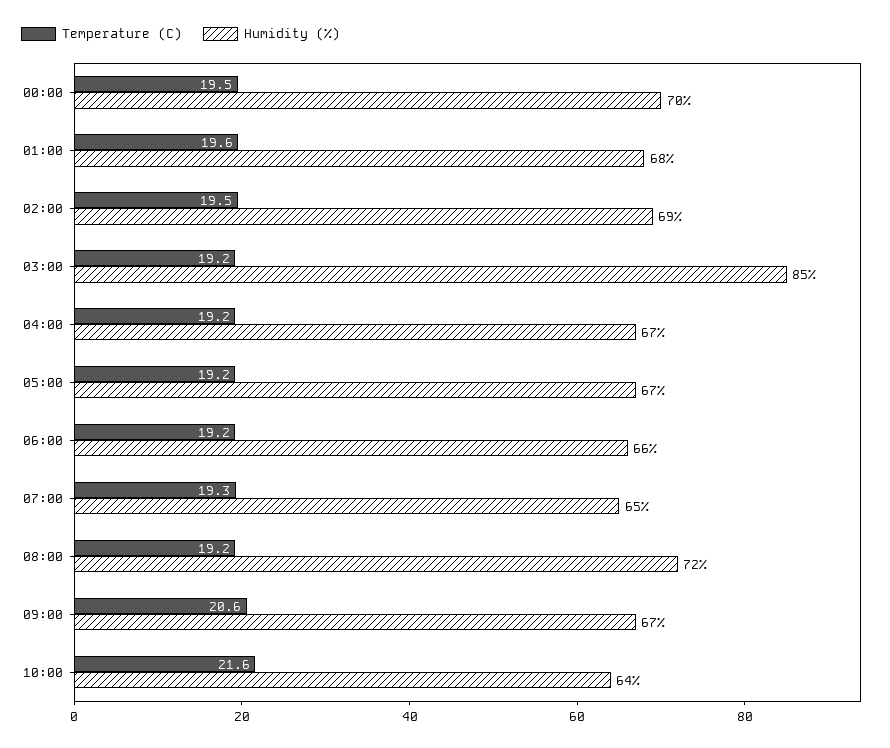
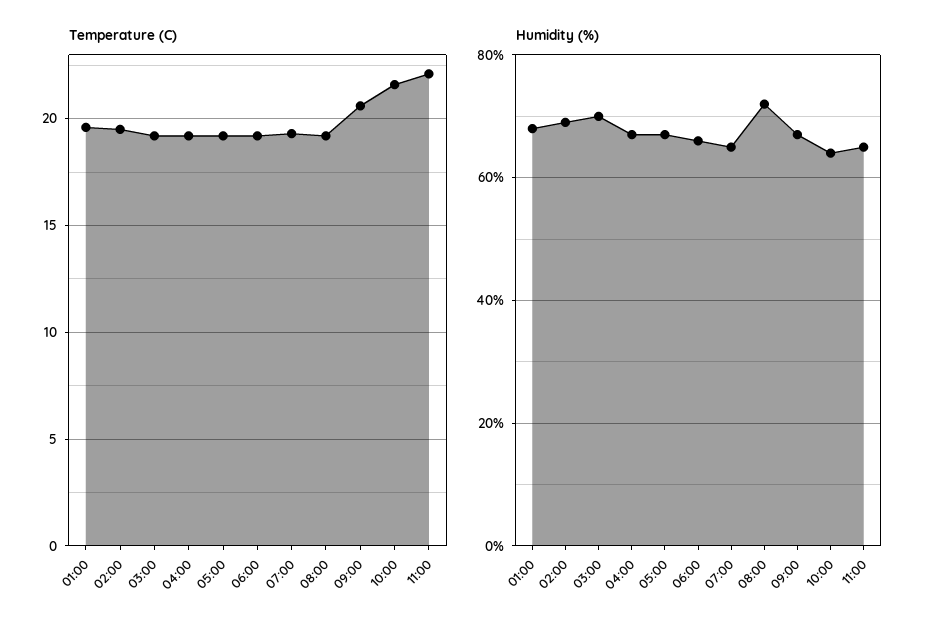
Temperature (C), 00:00: 19.5 -> none
Humidity (%), 00:00: 70 -> none
Humidity (%), 03:00: 85 -> 70
Temperature (C), 11:00: none -> 22
Humidity (%), 11:00: none -> 65

